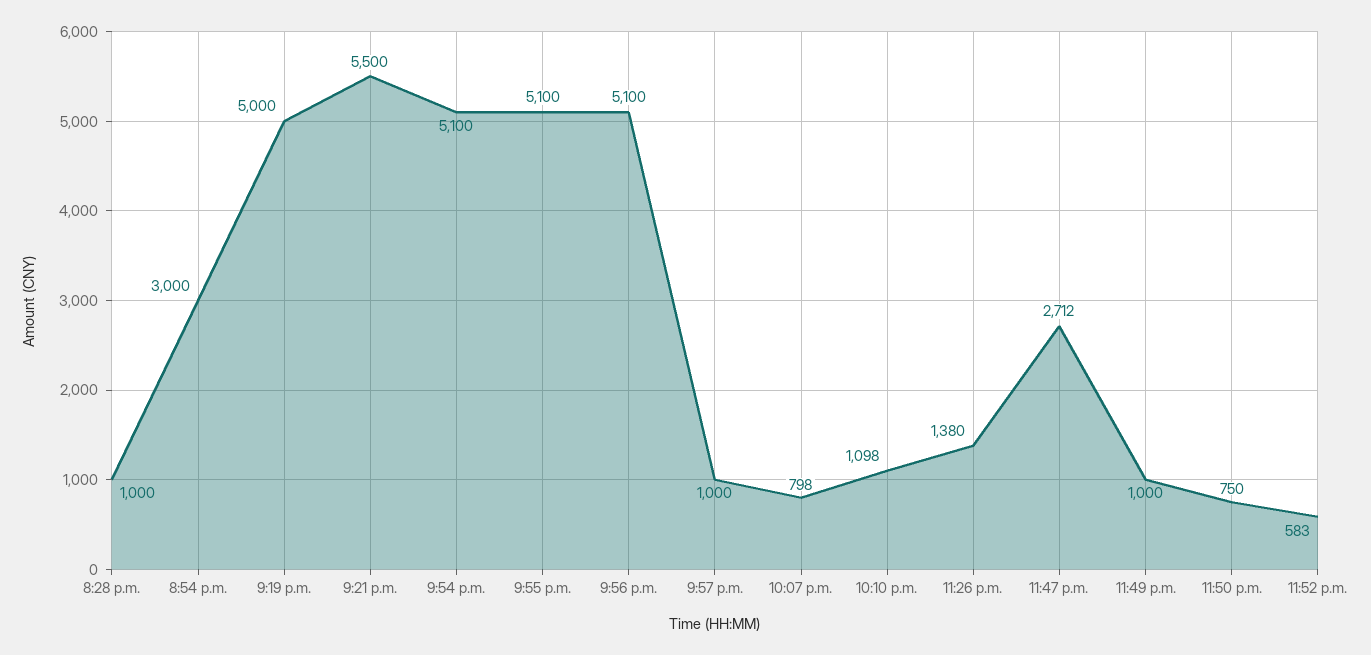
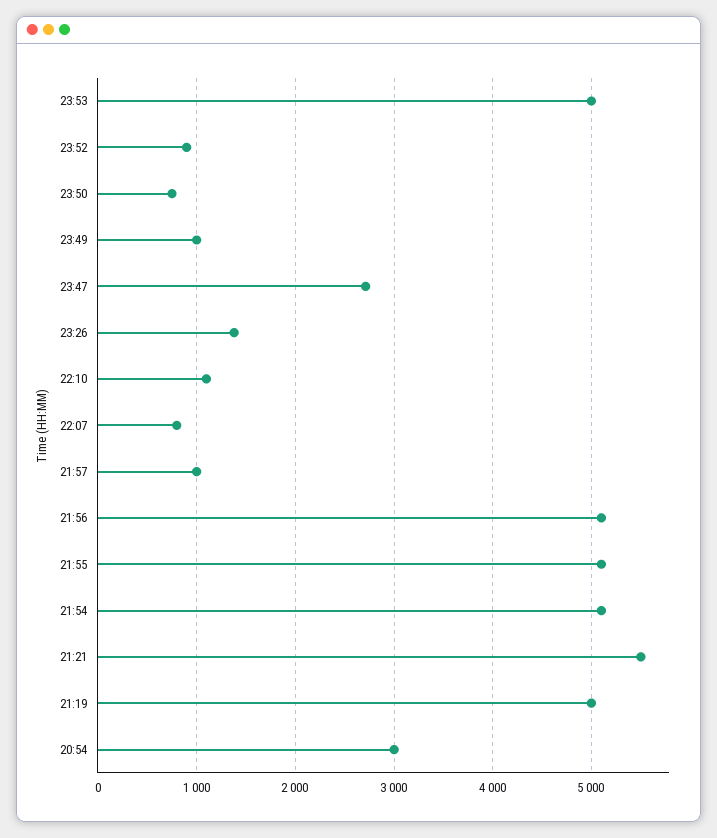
8:28 p.m.: 1000 -> none
11:52 p.m.: 583 -> 900
23:53: none -> 5000

